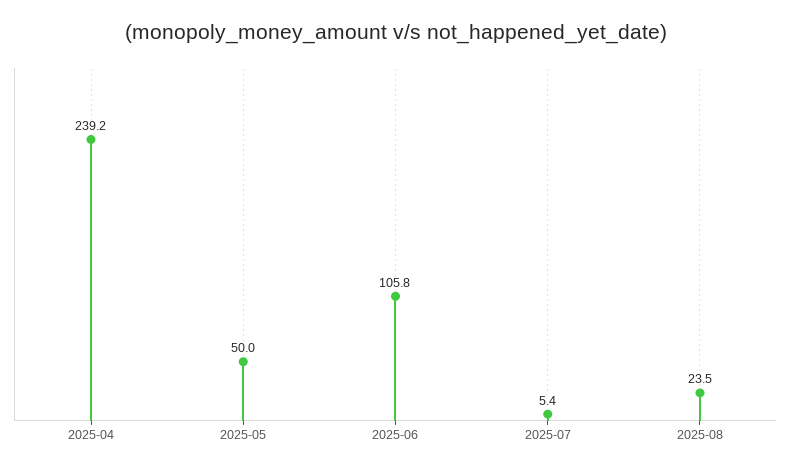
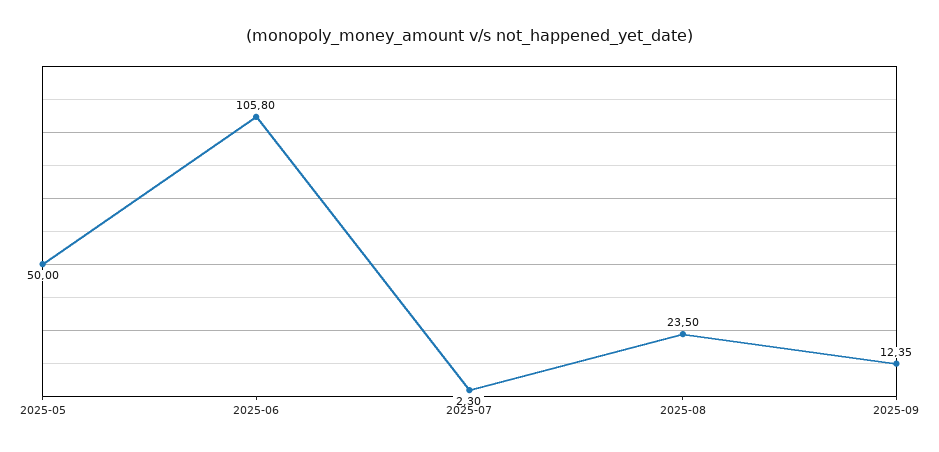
2025-04: 239.2 -> none
2025-07: 5.4 -> 2.3
2025-09: none -> 12.35

